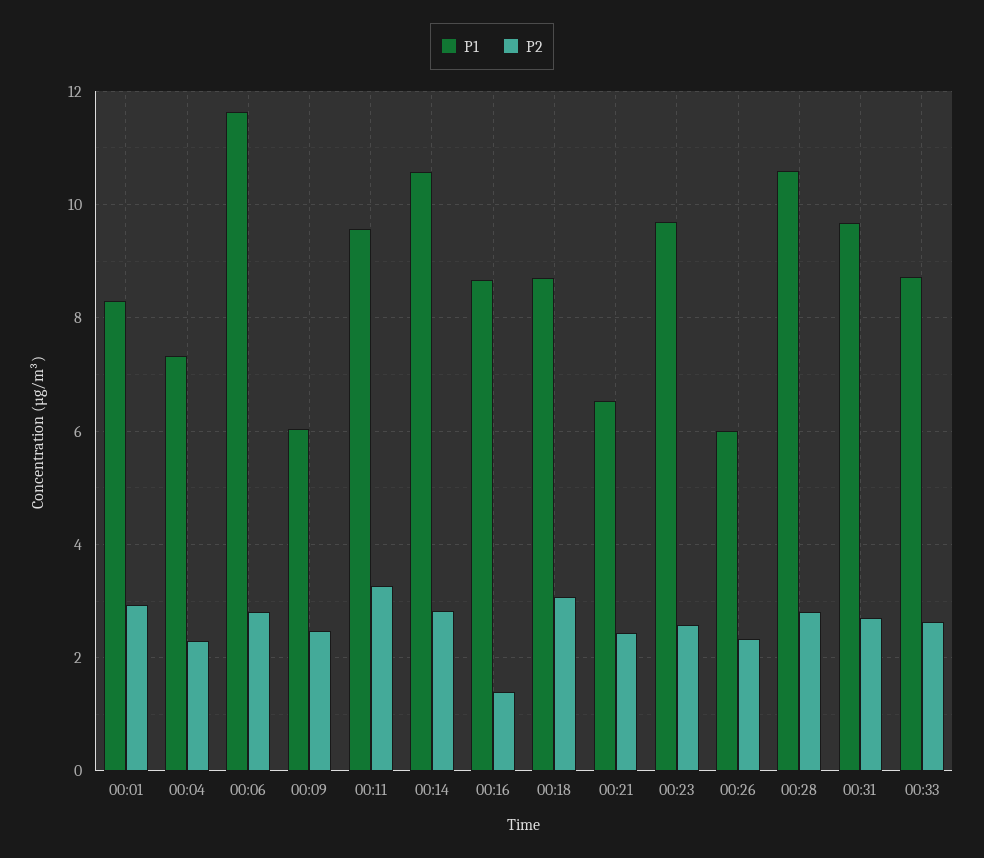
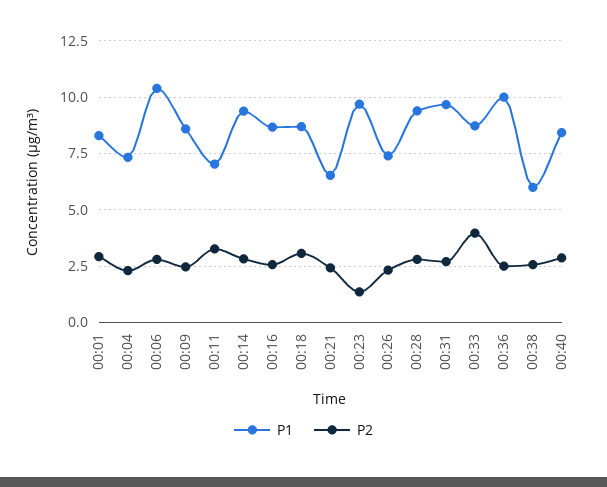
P1, 00:06: 11.6 -> 10.5
P1, 00:09: 6 -> 8.5
P1, 00:11: 9.6 -> 7
P1, 00:14: 10.6 -> 9.5
P2, 00:16: 1.4 -> 2.5
P2, 00:23: 2.6 -> 1.5
P1, 00:26: 6 -> 7.5
P1, 00:28: 10.6 -> 9.5
P2, 00:33: 2.6 -> 4
P1, 00:36: none -> 10
P2, 00:36: none -> 2.5
P1, 00:38: none -> 6
P2, 00:38: none -> 2.5
P1, 00:40: none -> 8.5
P2, 00:40: none -> 3

